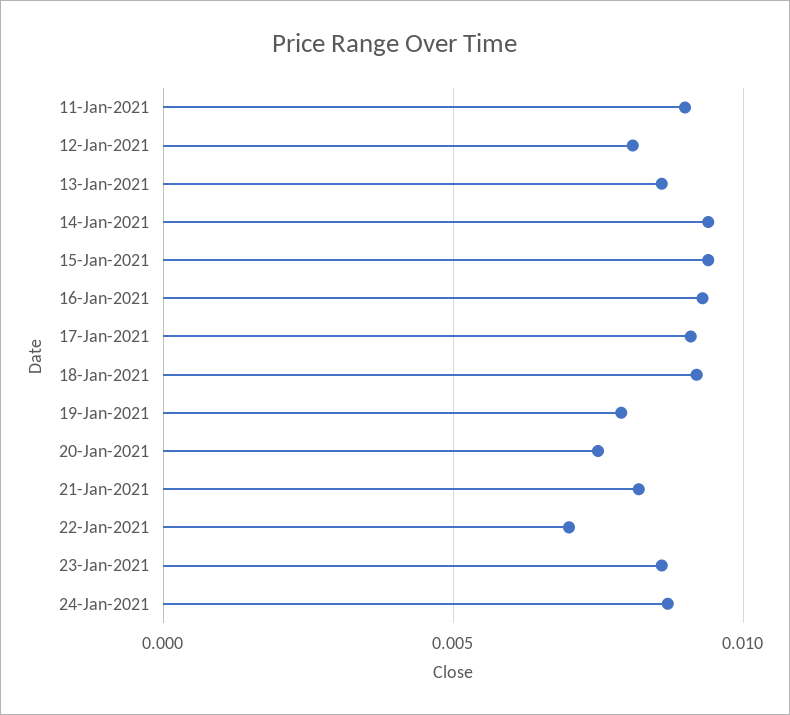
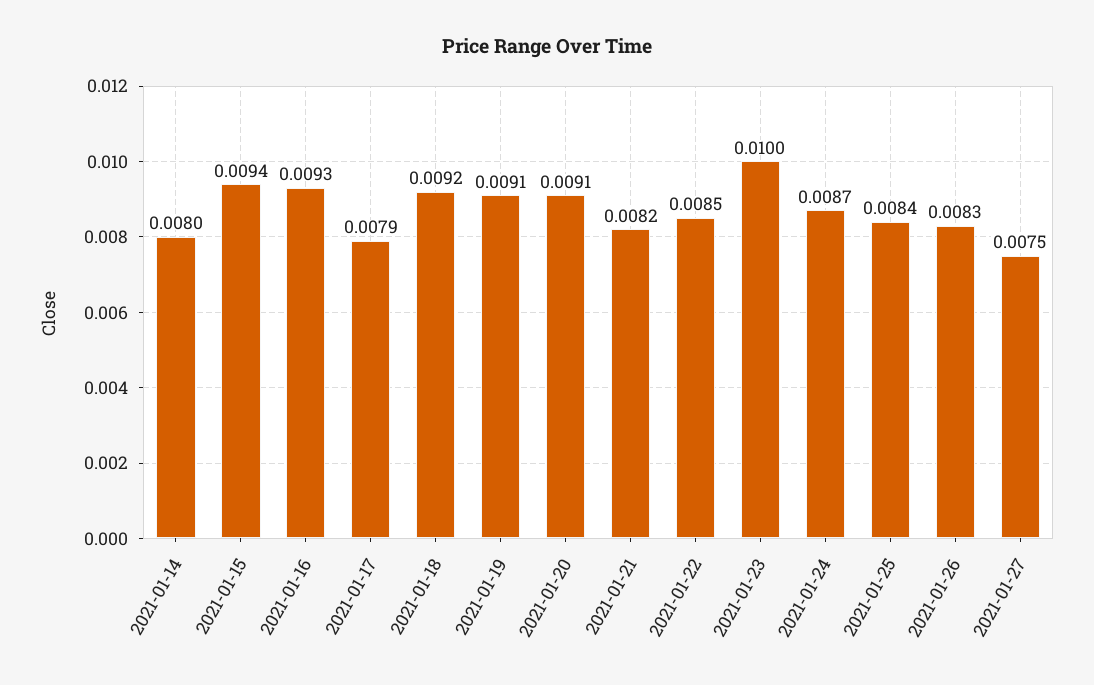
11-Jan-2021: 0.009 -> none
12-Jan-2021: 0.008 -> none
13-Jan-2021: 0.0085 -> none
14-Jan-2021: 0.0095 -> 0.008
17-Jan-2021: 0.009 -> 0.0079
19-Jan-2021: 0.008 -> 0.0091
20-Jan-2021: 0.0075 -> 0.0091
22-Jan-2021: 0.007 -> 0.0085
23-Jan-2021: 0.0085 -> 0.01
2021-01-25: none -> 0.0084
2021-01-26: none -> 0.0083
2021-01-27: none -> 0.0075

